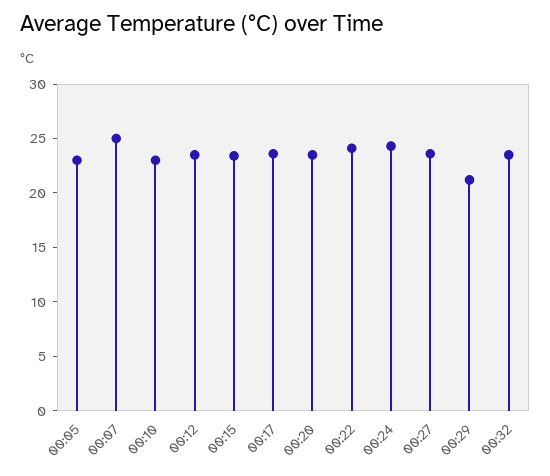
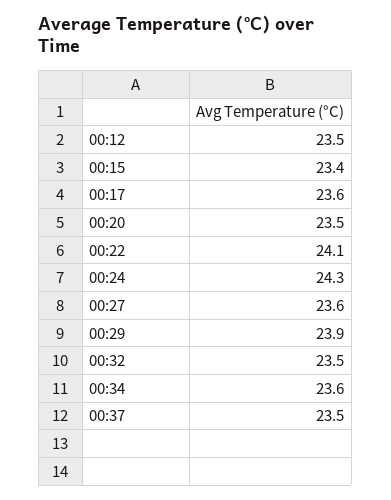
00:05: 23 -> none
00:07: 25 -> none
00:10: 23 -> none
00:29: 21 -> 23.9
00:34: none -> 23.6
00:37: none -> 23.5

